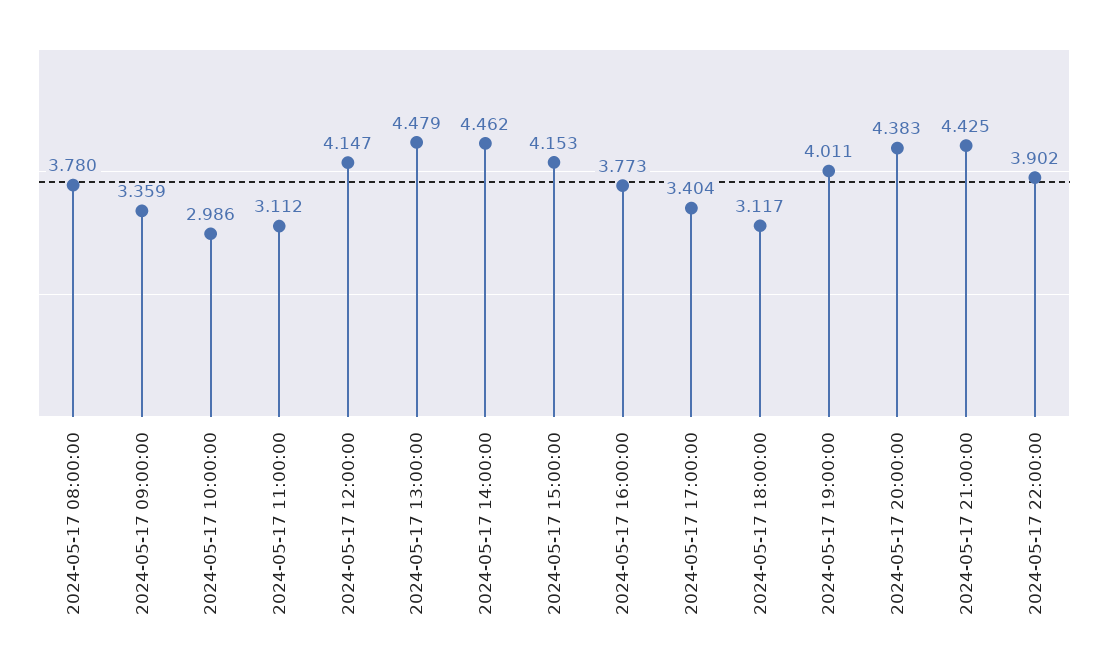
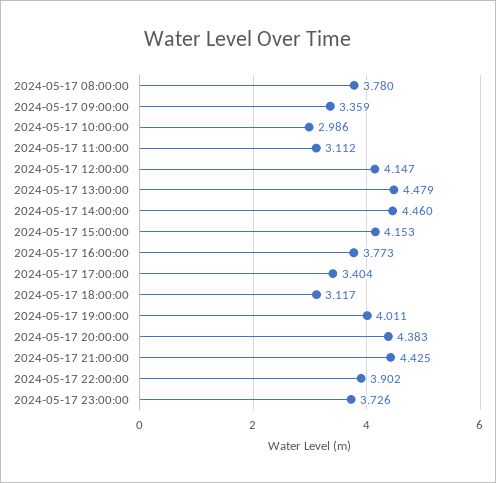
2024-05-17 14:00:00: 4.462 -> 4.46
2024-05-17 23:00:00: none -> 3.726

